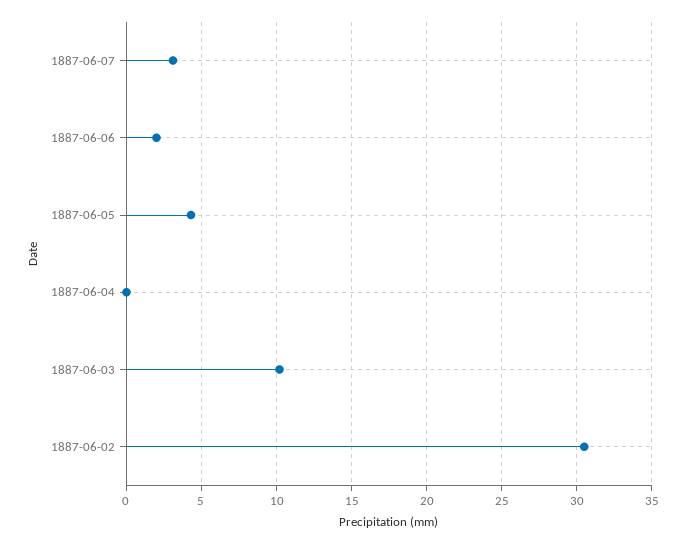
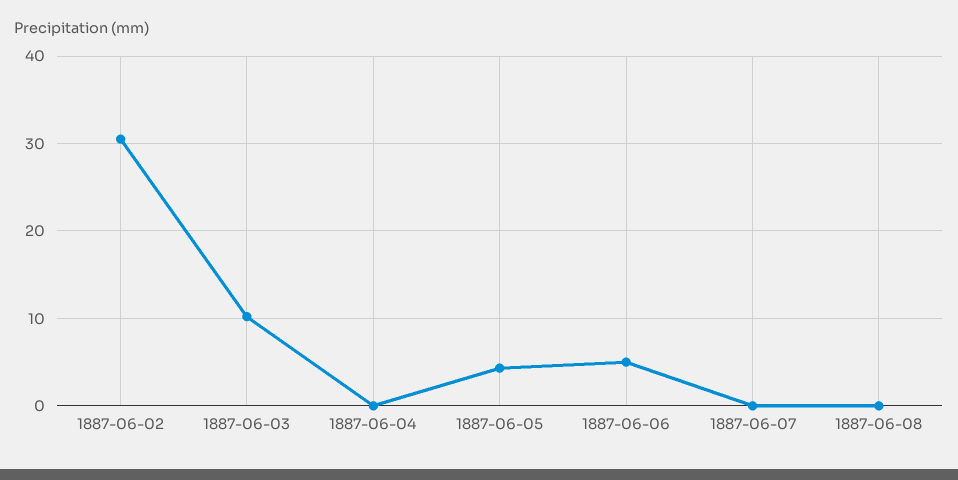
1887-06-07: 3 -> 0
1887-06-06: 2 -> 5
1887-06-08: none -> 0

